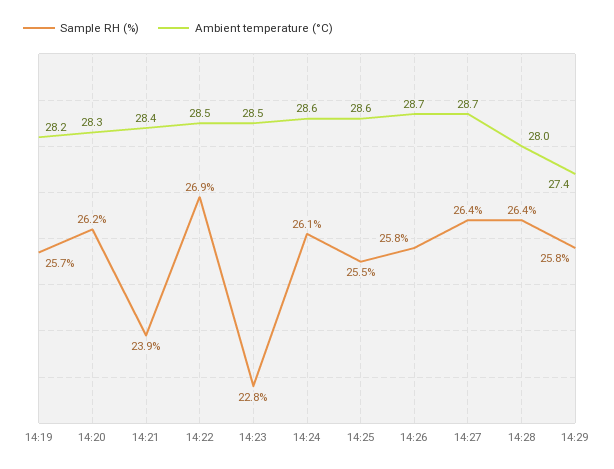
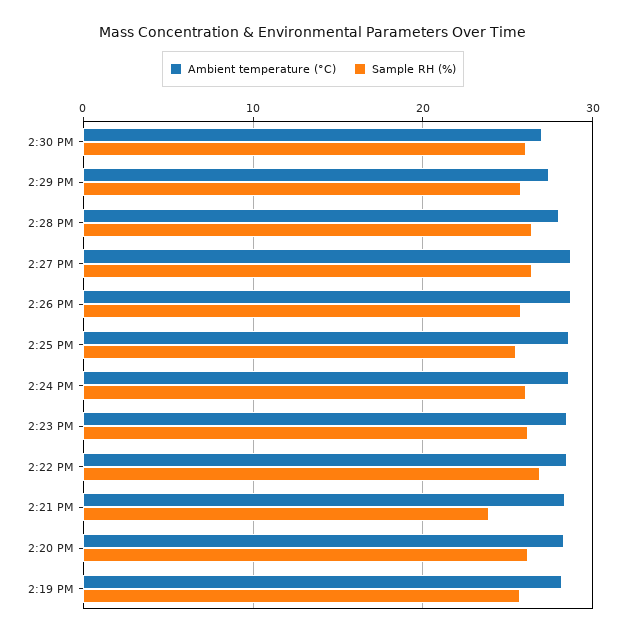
Sample RH (%), 14:23: 22.8 -> 26
Ambient temperature (°C), 2:30 PM: none -> 27
Sample RH (%), 2:30 PM: none -> 26

